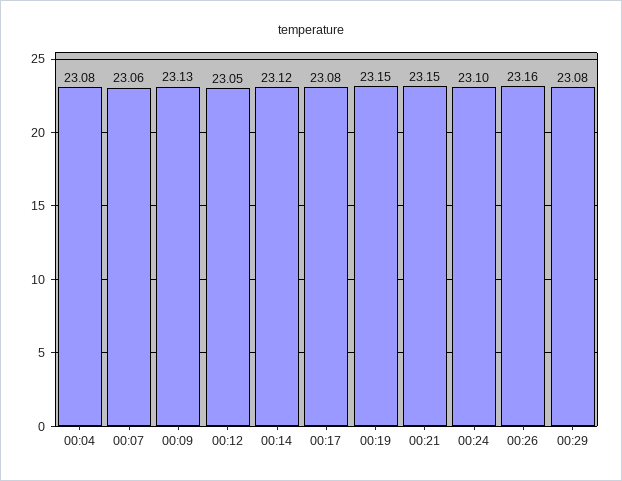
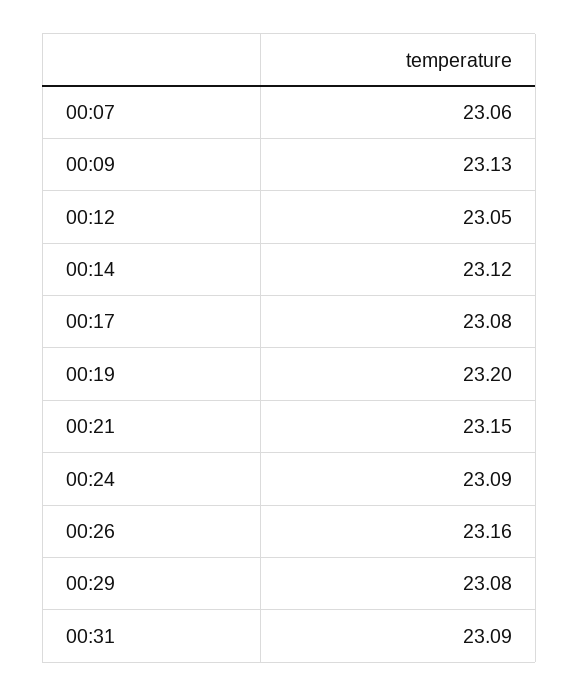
00:04: 23.08 -> none
00:19: 23.15 -> 23.2
00:24: 23.1 -> 23.09
00:31: none -> 23.09

